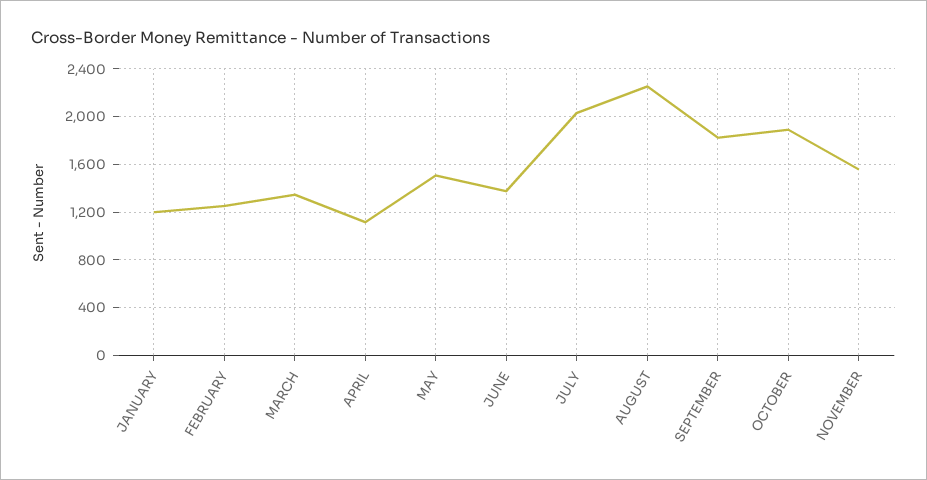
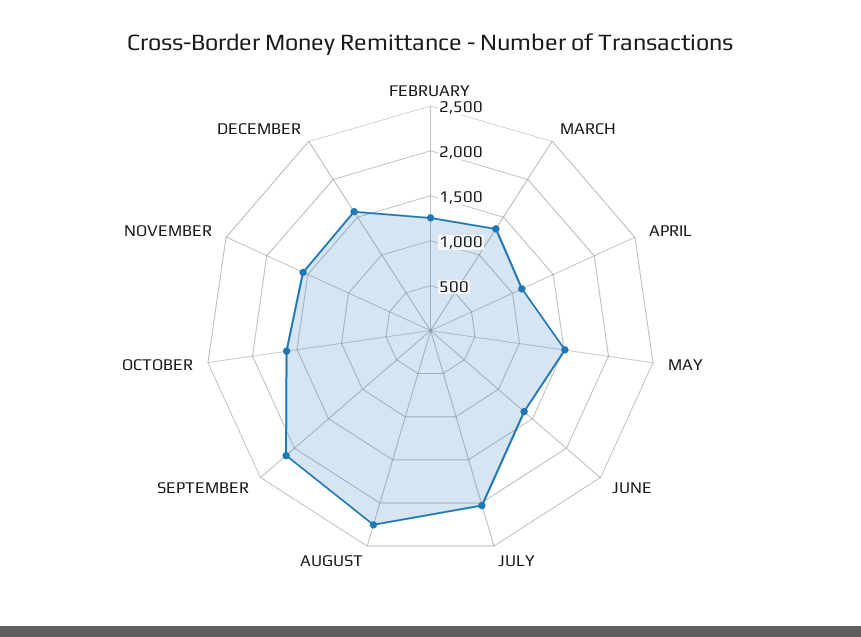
JANUARY: 1200 -> none
SEPTEMBER: 1800 -> 2100
OCTOBER: 1900 -> 1600
DECEMBER: none -> 1600

